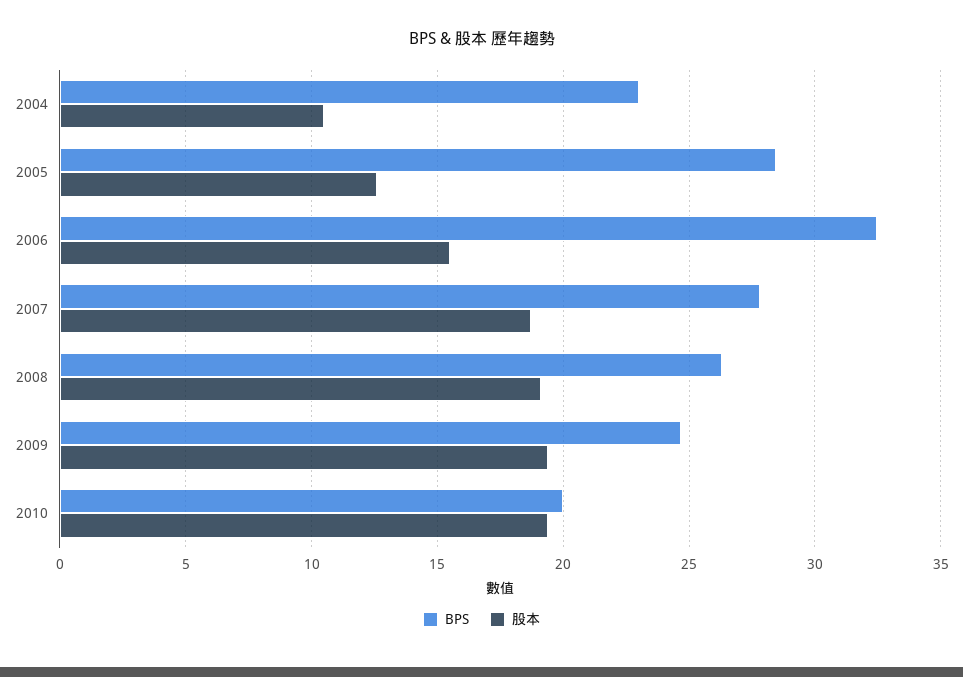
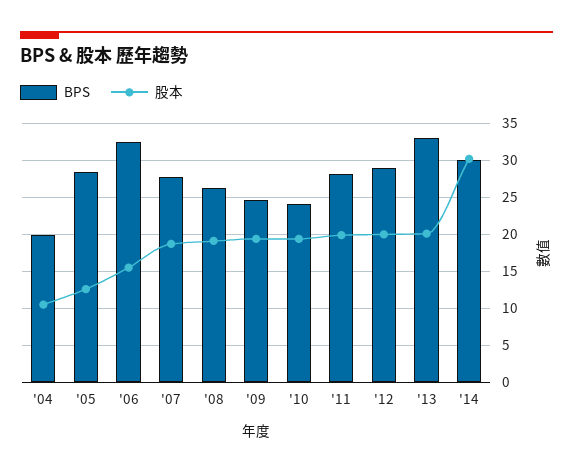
BPS, 2004: 23 -> 20
BPS, 2010: 20 -> 24
BPS, '11: none -> 28
股本, '11: none -> 20
BPS, '12: none -> 29
股本, '12: none -> 20
BPS, '13: none -> 33
股本, '13: none -> 20
BPS, '14: none -> 30
股本, '14: none -> 30

